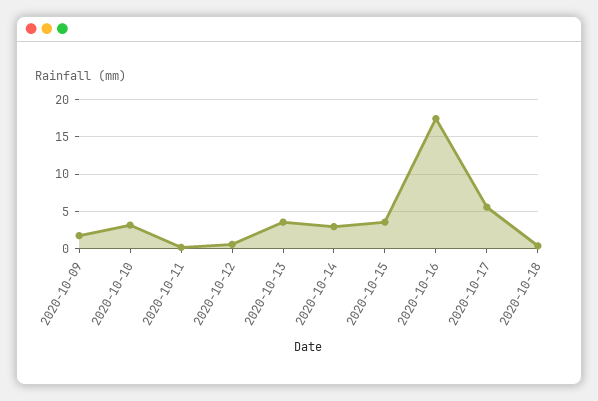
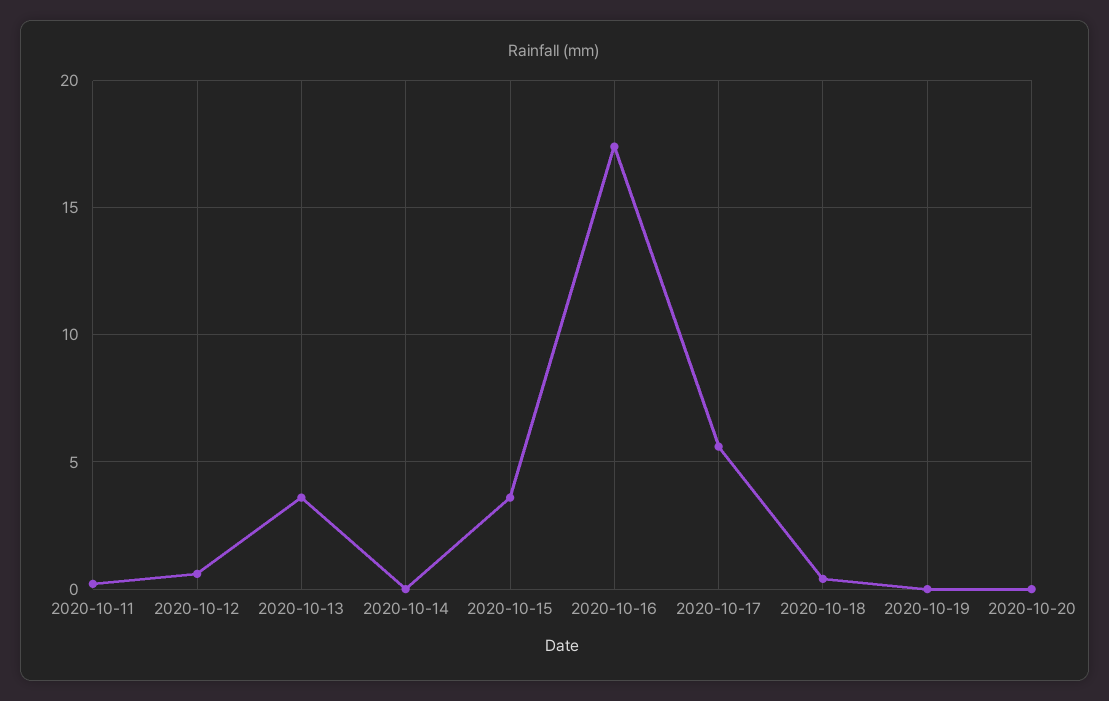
2020-10-09: 2 -> none
2020-10-10: 3 -> none
2020-10-14: 3 -> 0
2020-10-19: none -> 0
2020-10-20: none -> 0

